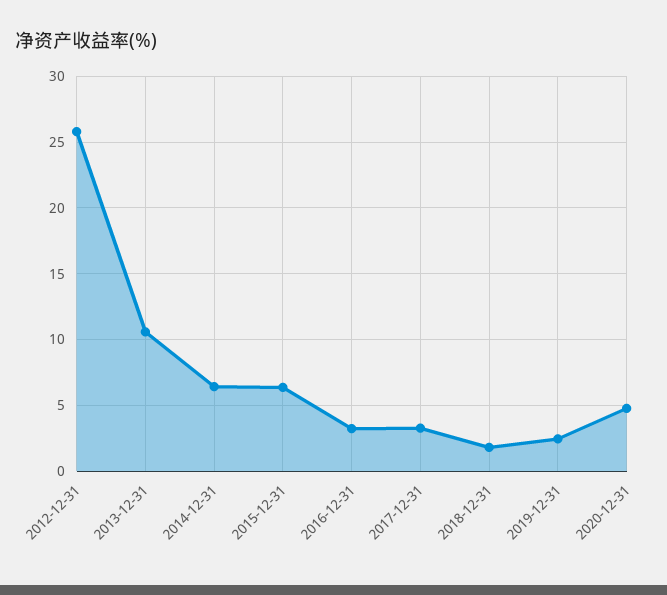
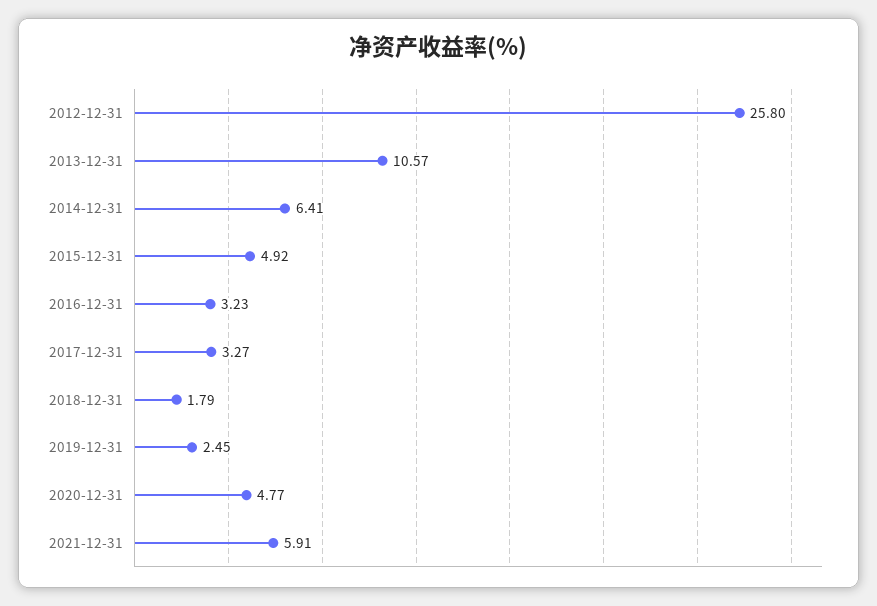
2015-12-31: 6.5 -> 4.92
2021-12-31: none -> 5.91

